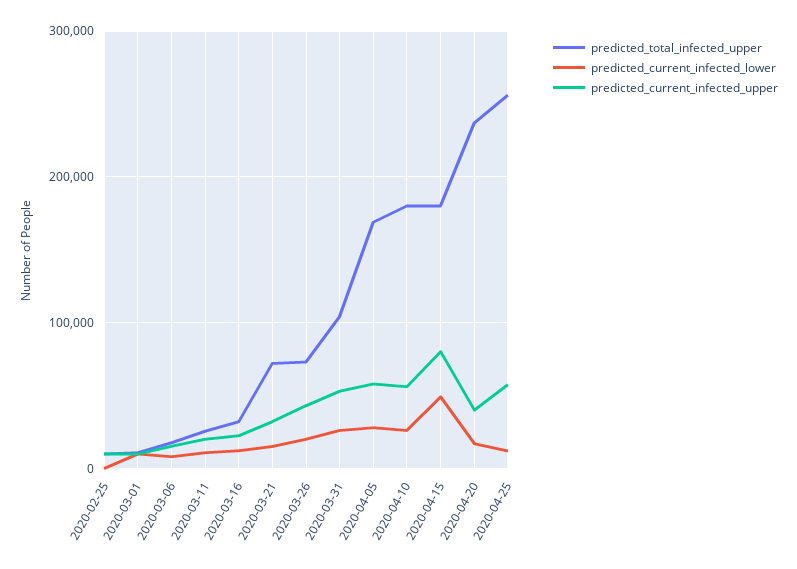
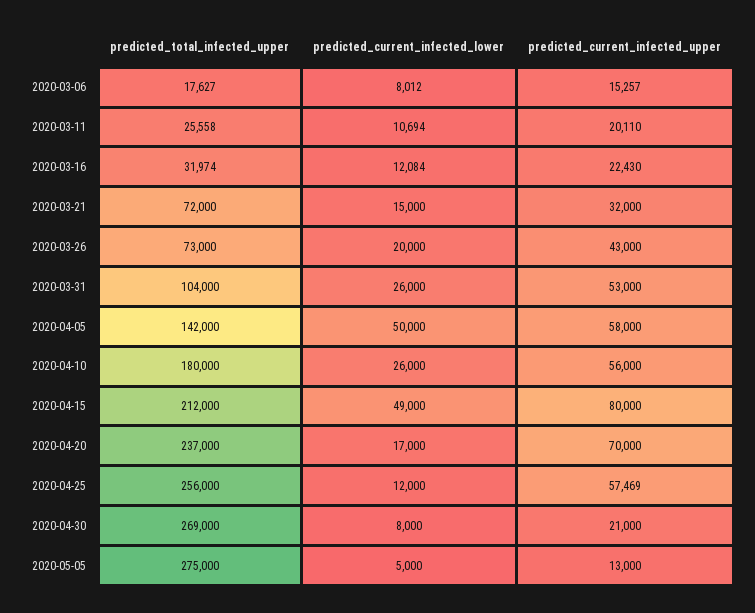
predicted_total_infected_upper, 2020-02-25: 10000 -> none
predicted_current_infected_lower, 2020-02-25: 0 -> none
predicted_current_infected_upper, 2020-02-25: 10000 -> none
predicted_total_infected_upper, 2020-03-01: 10000 -> none
predicted_current_infected_lower, 2020-03-01: 10000 -> none
predicted_current_infected_upper, 2020-03-01: 10000 -> none
predicted_total_infected_upper, 2020-04-05: 170000 -> 142000
predicted_current_infected_lower, 2020-04-05: 30000 -> 50000
predicted_total_infected_upper, 2020-04-15: 180000 -> 212000
predicted_current_infected_upper, 2020-04-20: 40000 -> 70000
predicted_total_infected_upper, 2020-04-30: none -> 269000
predicted_current_infected_lower, 2020-04-30: none -> 8000
predicted_current_infected_upper, 2020-04-30: none -> 21000
predicted_total_infected_upper, 2020-05-05: none -> 275000
predicted_current_infected_lower, 2020-05-05: none -> 5000
predicted_current_infected_upper, 2020-05-05: none -> 13000

